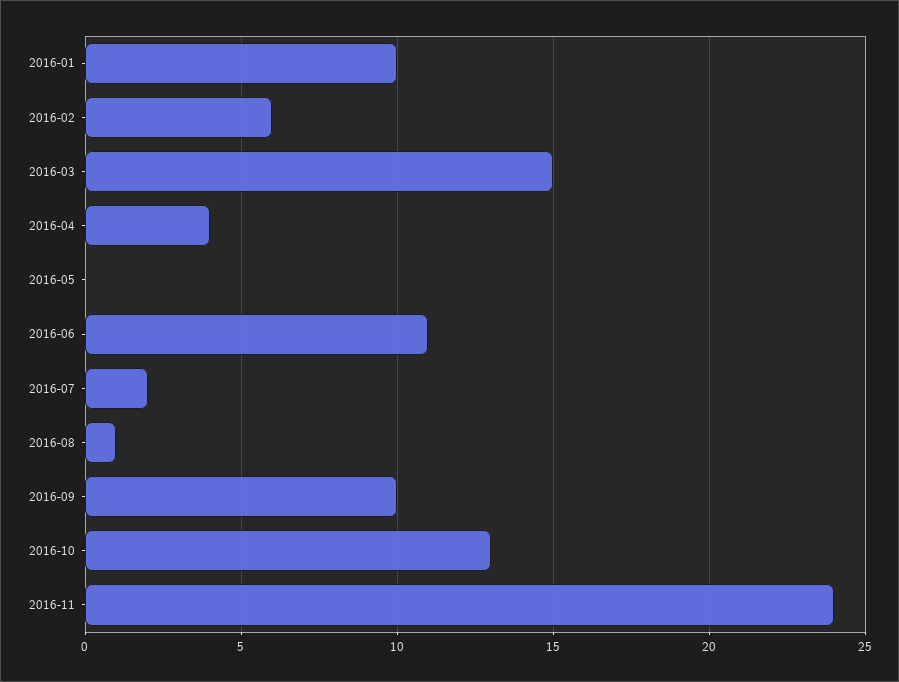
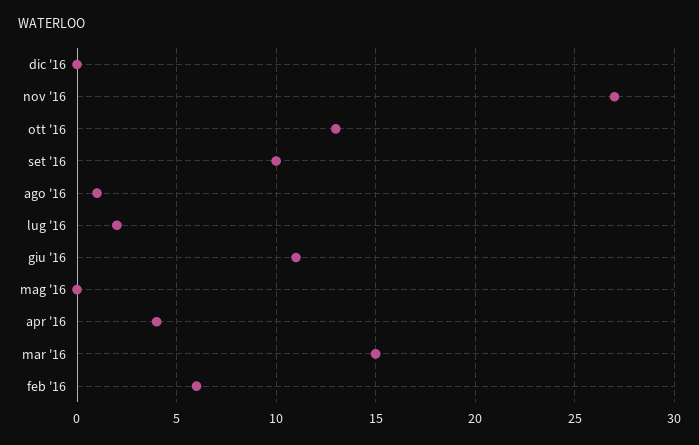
2016-01: 10 -> none
2016-11: 24 -> 27
dic '16: none -> 0

